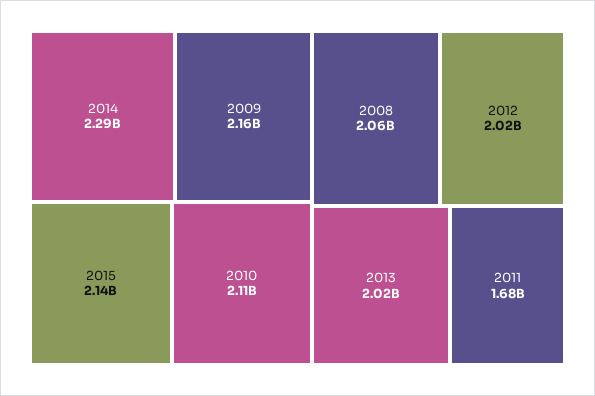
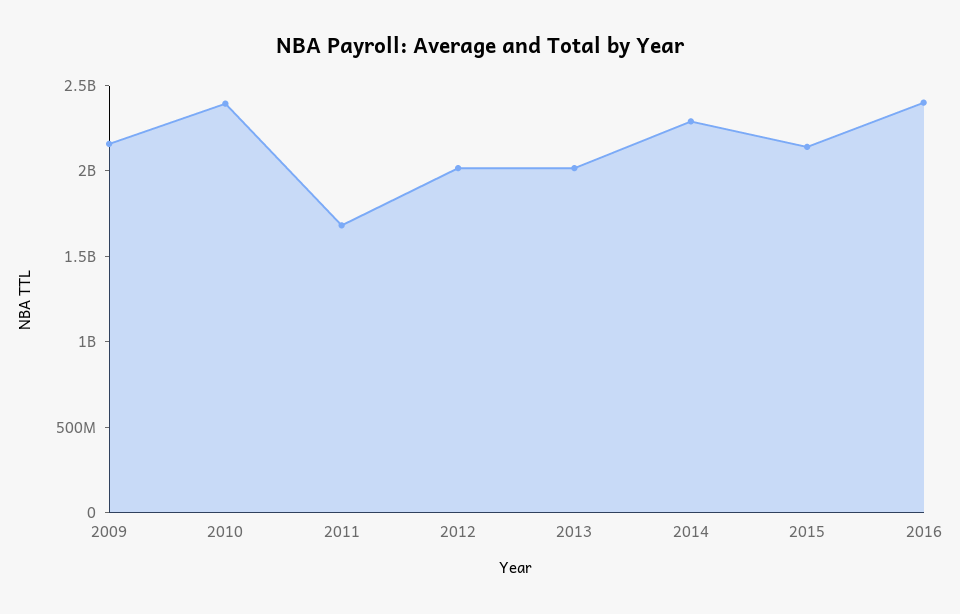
2010: 2110000000 -> 2400000000
2008: 2060000000 -> none
2016: none -> 2400000000

